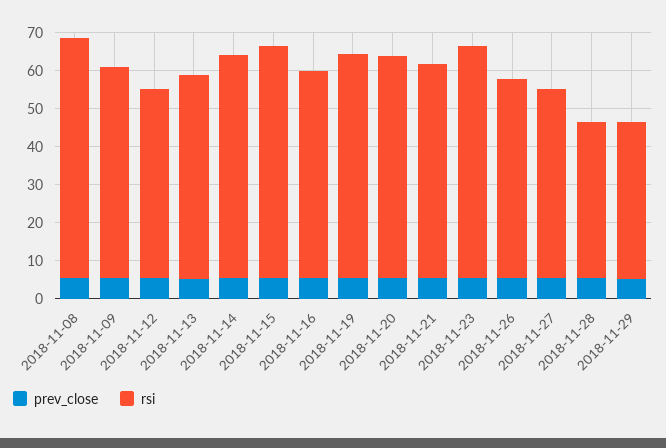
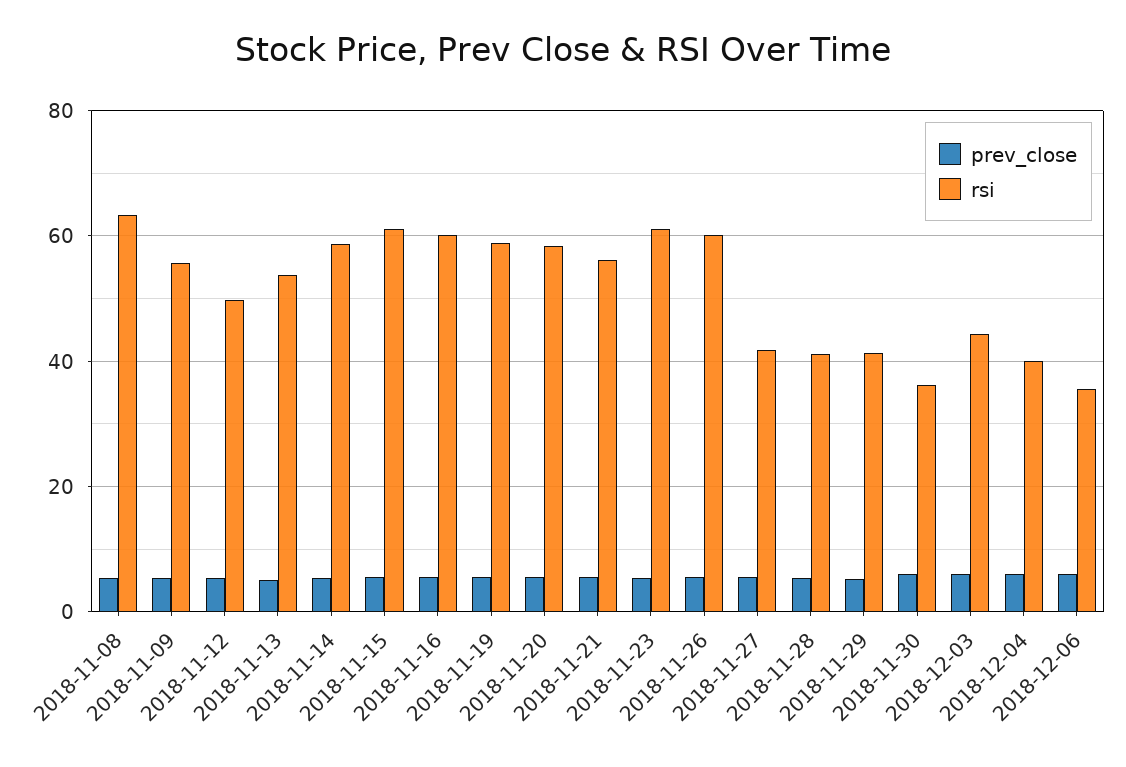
rsi, 2018-11-16: 55 -> 60
rsi, 2018-11-26: 52.5 -> 60
rsi, 2018-11-27: 50 -> 42
prev_close, 2018-11-30: none -> 6
rsi, 2018-11-30: none -> 36
prev_close, 2018-12-03: none -> 6
rsi, 2018-12-03: none -> 44
prev_close, 2018-12-04: none -> 6
rsi, 2018-12-04: none -> 40
prev_close, 2018-12-06: none -> 6
rsi, 2018-12-06: none -> 36

